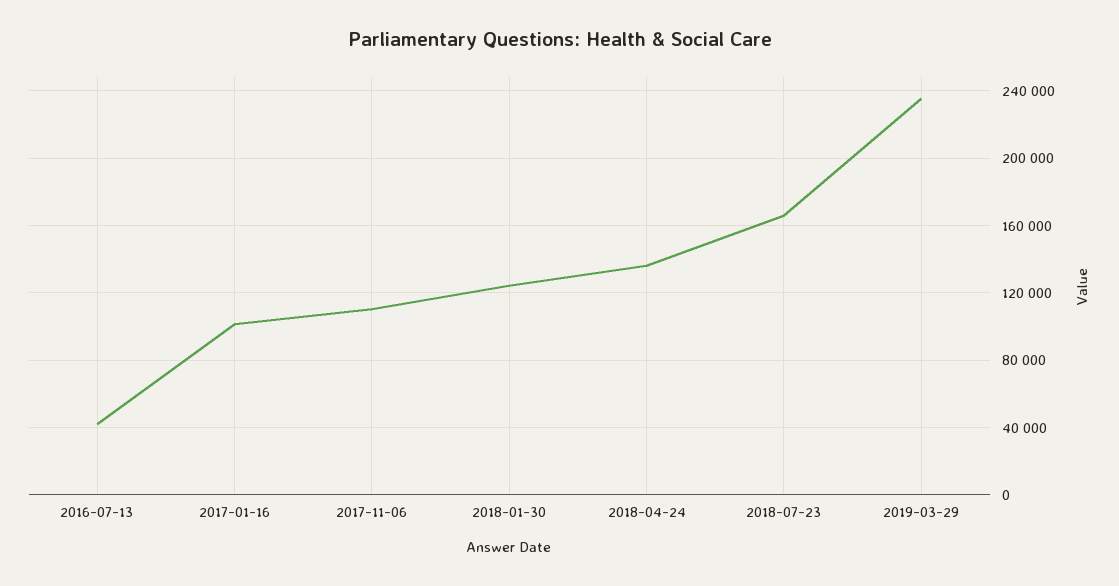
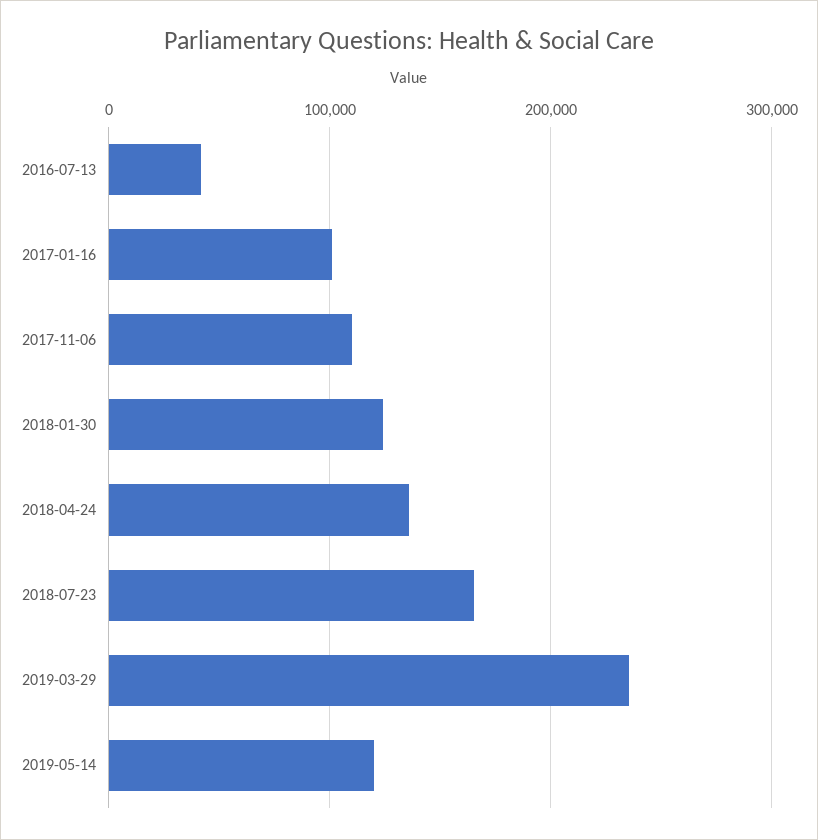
2019-05-14: none -> 120000

